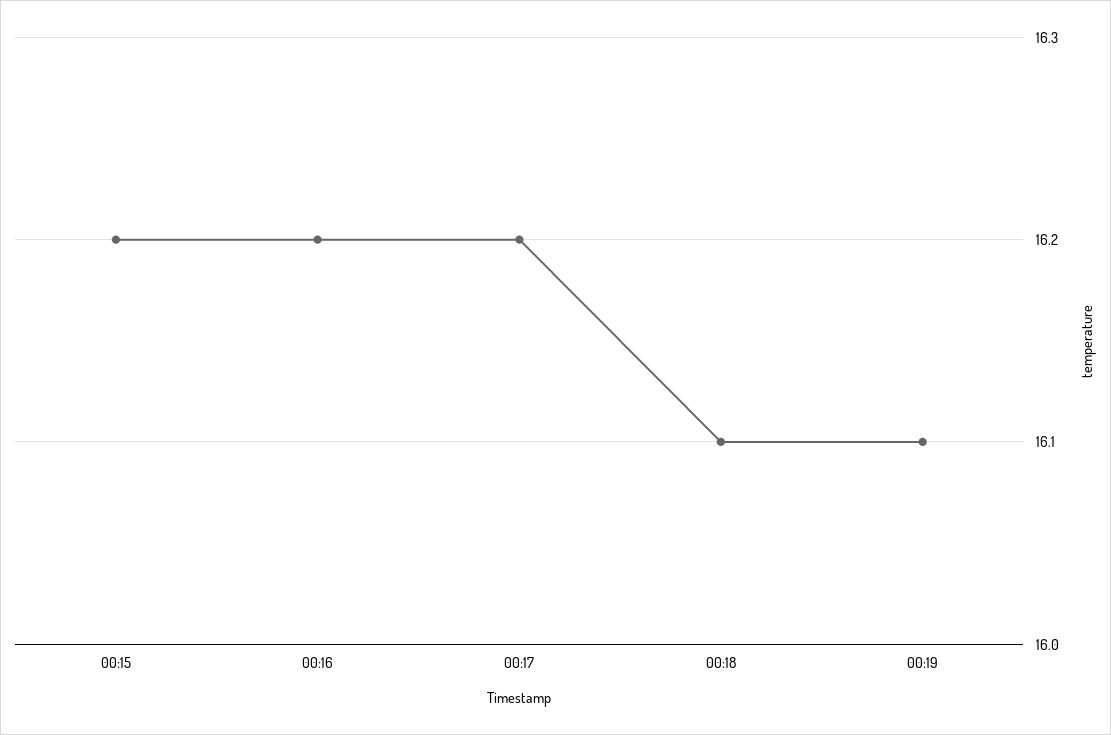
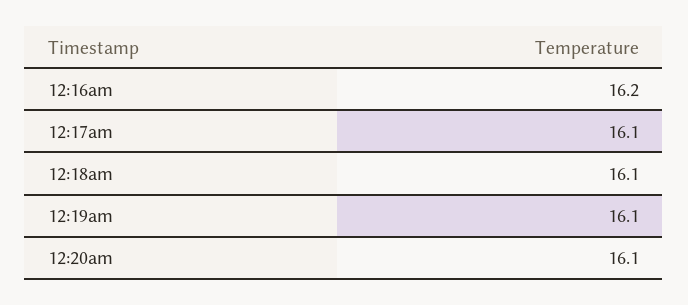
00:15: 16.2 -> none
00:17: 16.2 -> 16.1
12:20am: none -> 16.1

